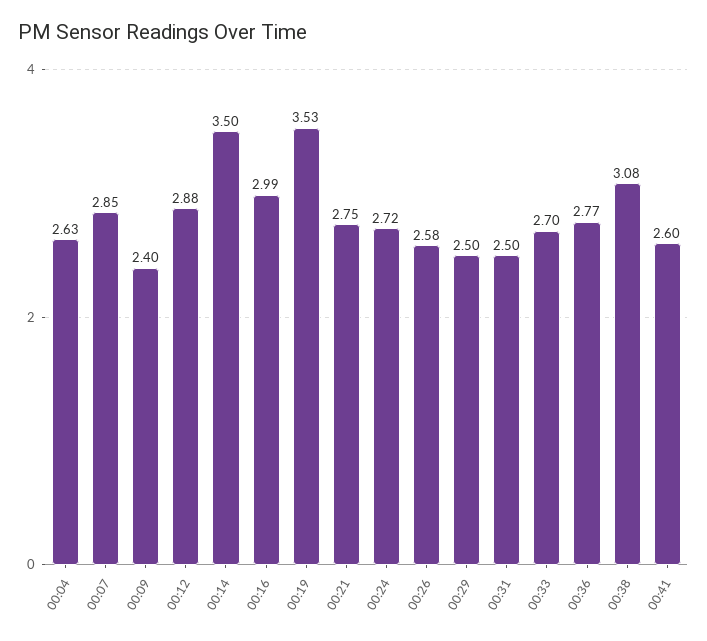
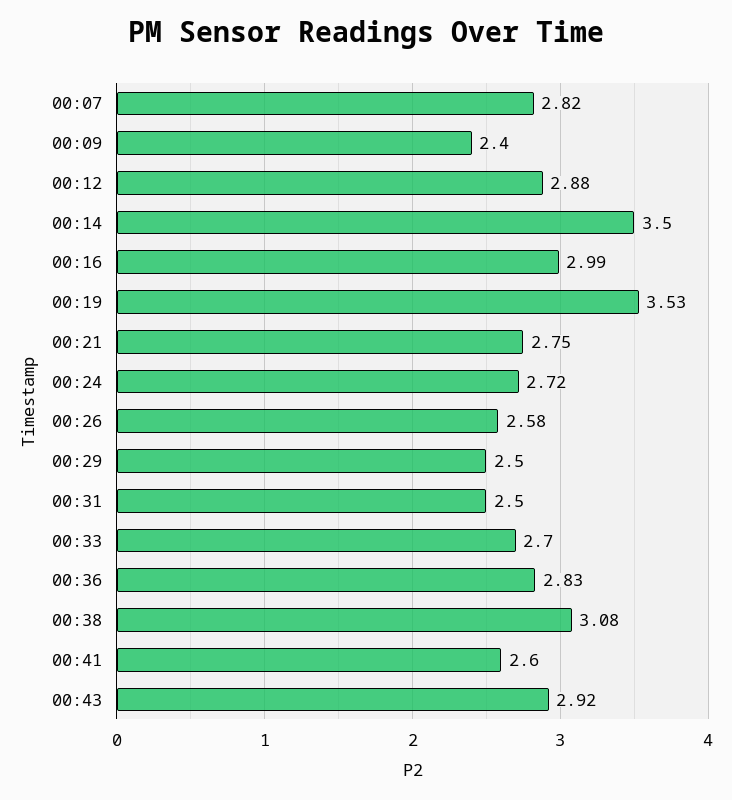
00:04: 2.63 -> none
00:07: 2.85 -> 2.82
00:36: 2.77 -> 2.83
00:43: none -> 2.92

